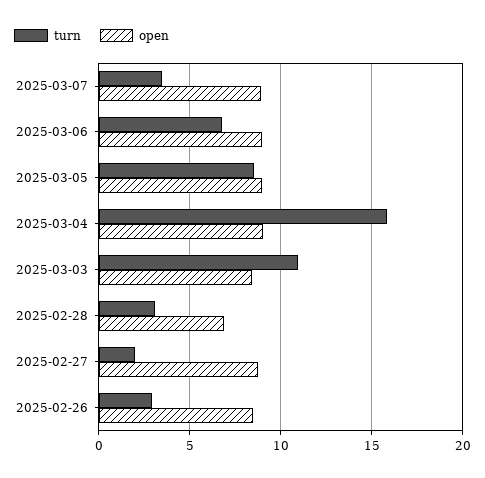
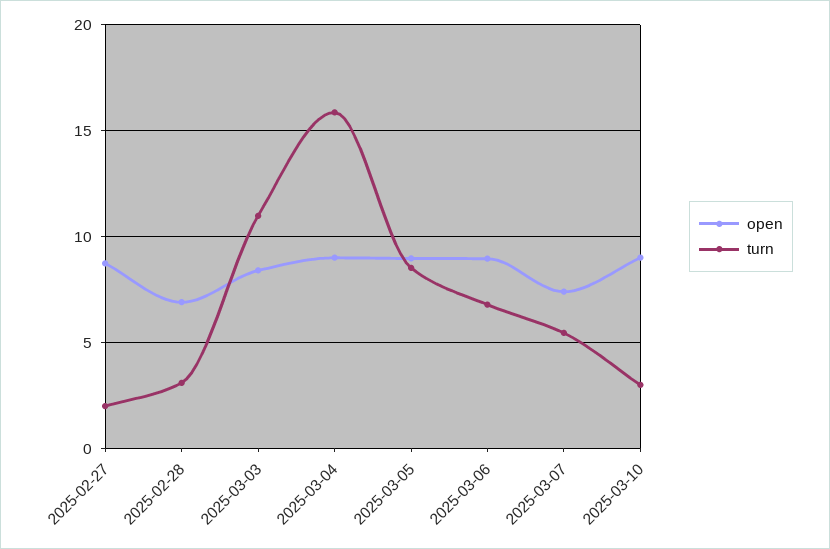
turn, 2025-03-07: 3.5 -> 5.5
open, 2025-03-07: 9 -> 7.5
turn, 2025-02-26: 3 -> none
open, 2025-02-26: 8.5 -> none
open, 2025-03-10: none -> 9
turn, 2025-03-10: none -> 3

